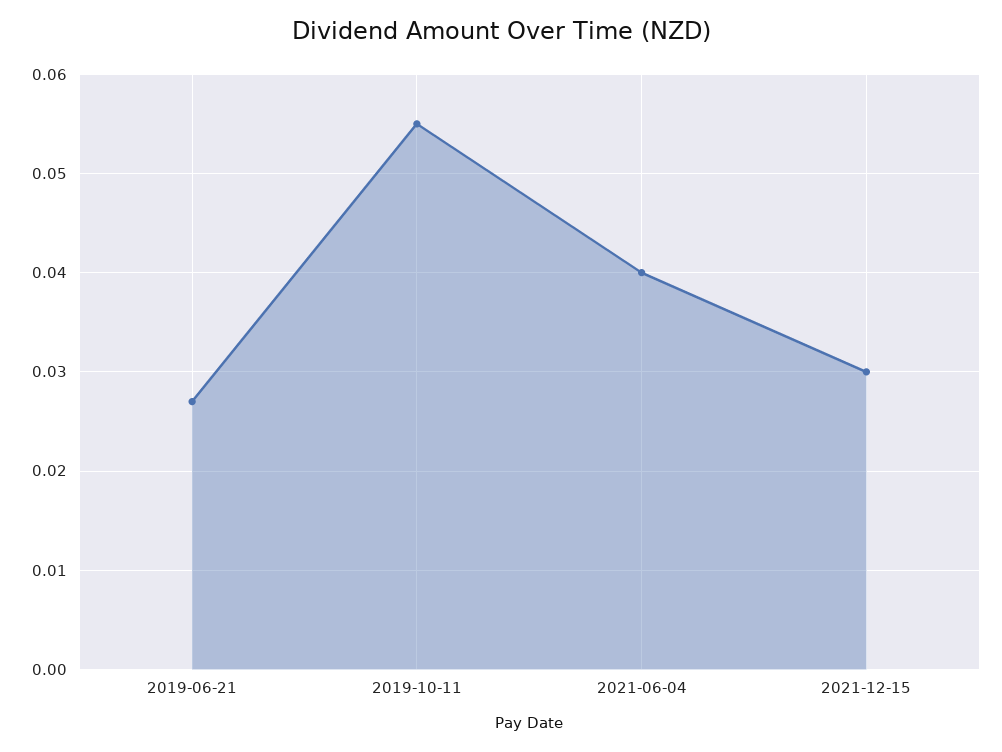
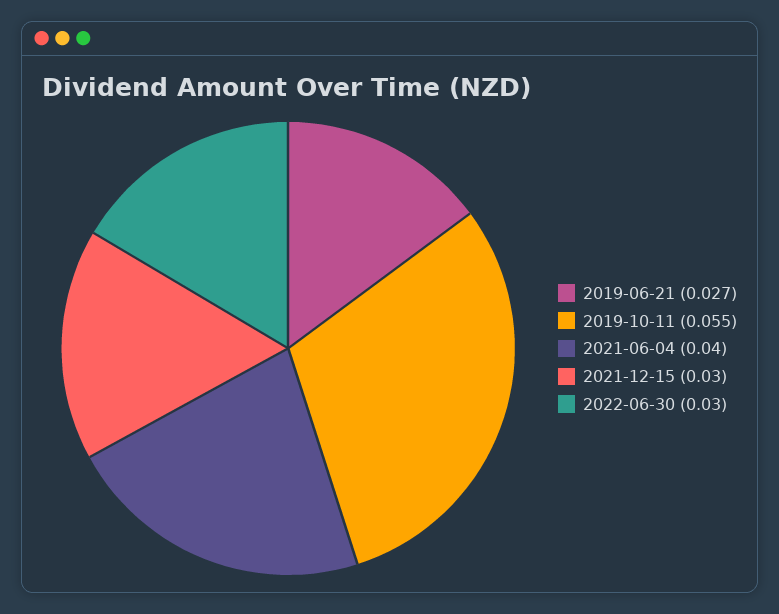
2022-06-30: none -> 0.03

